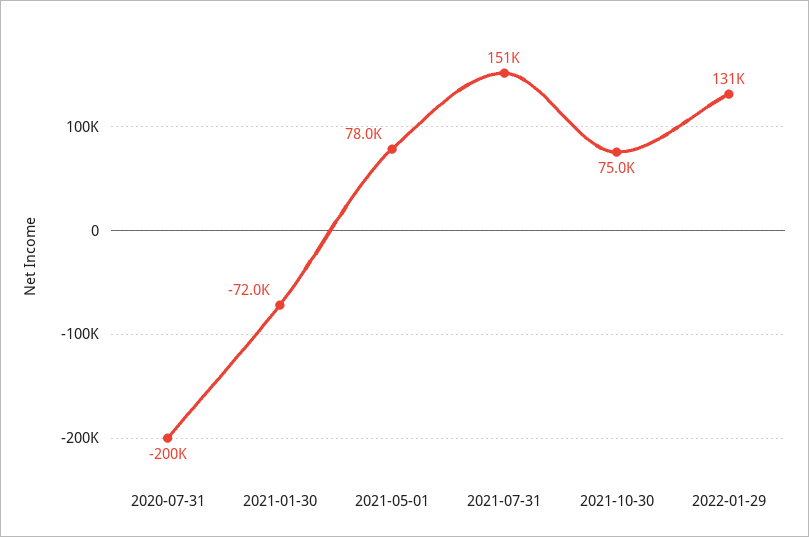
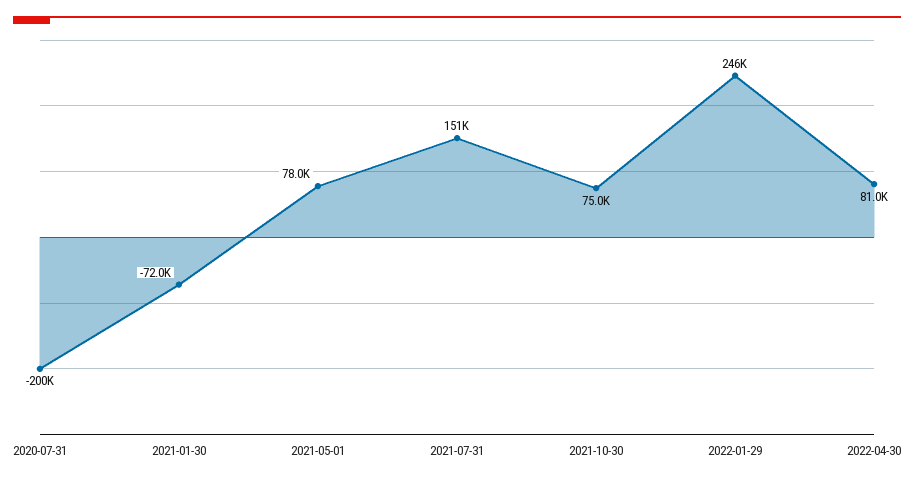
2022-01-29: 131000 -> 246000
2022-04-30: none -> 81000

